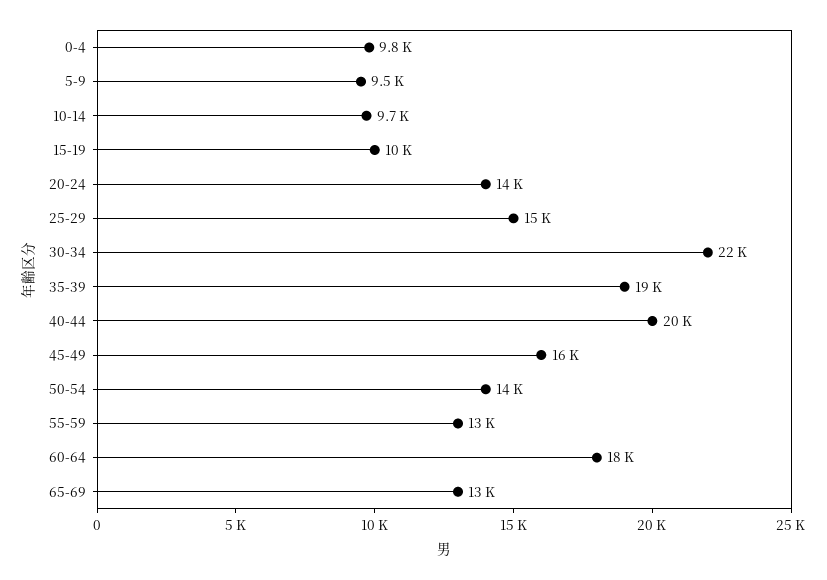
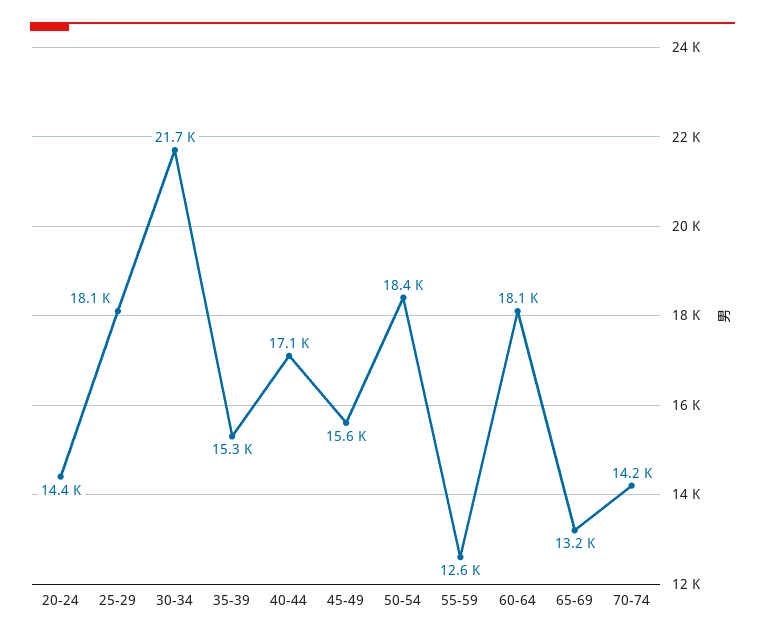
0-4: 9800 -> none
5-9: 9500 -> none
10-14: 9700 -> none
15-19: 10000 -> none
25-29: 15000 -> 18100
35-39: 19000 -> 15300
40-44: 20000 -> 17100
50-54: 14000 -> 18400
70-74: none -> 14200

